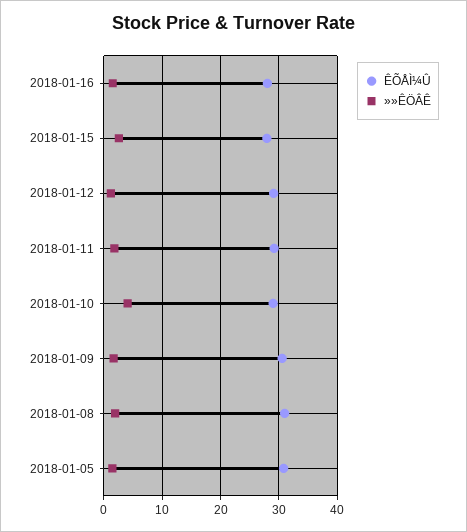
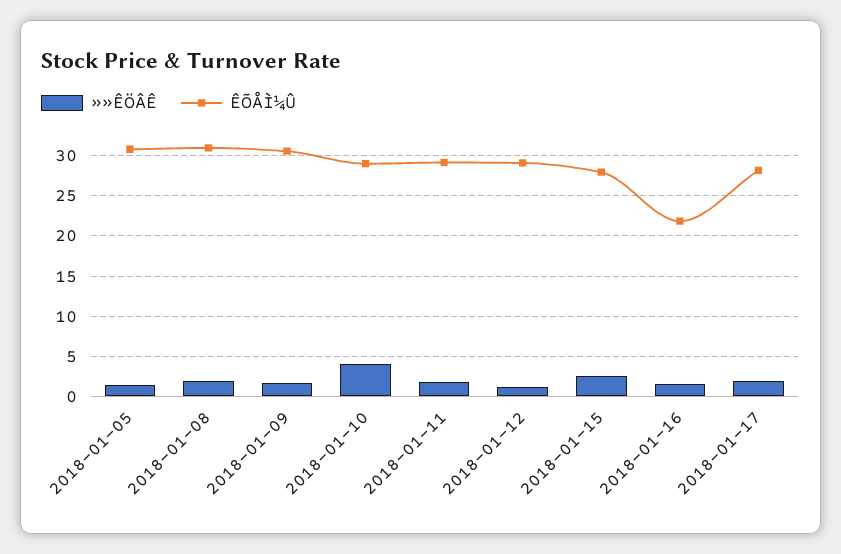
ÊÕÅÌ¼Û, 2018-01-16: 28 -> 22
»»ÊÖÂÊ, 2018-01-17: none -> 2
ÊÕÅÌ¼Û, 2018-01-17: none -> 28

